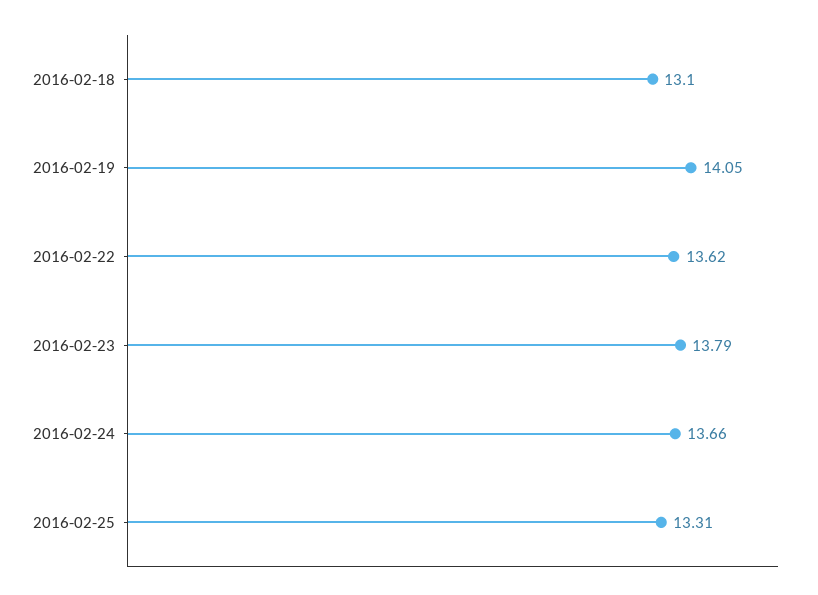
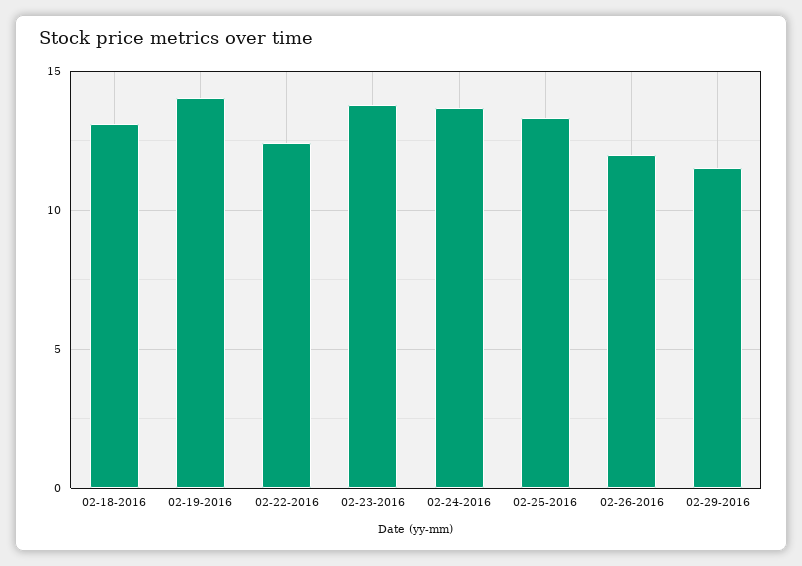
2016-02-22: 13.62 -> 12.5
02-26-2016: none -> 12
02-29-2016: none -> 11.5

